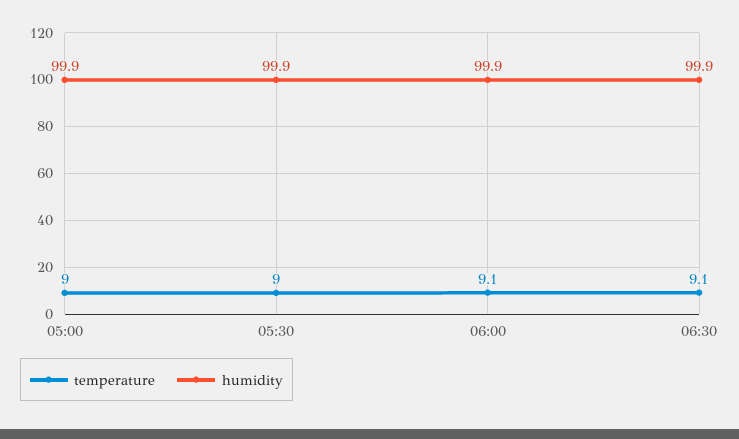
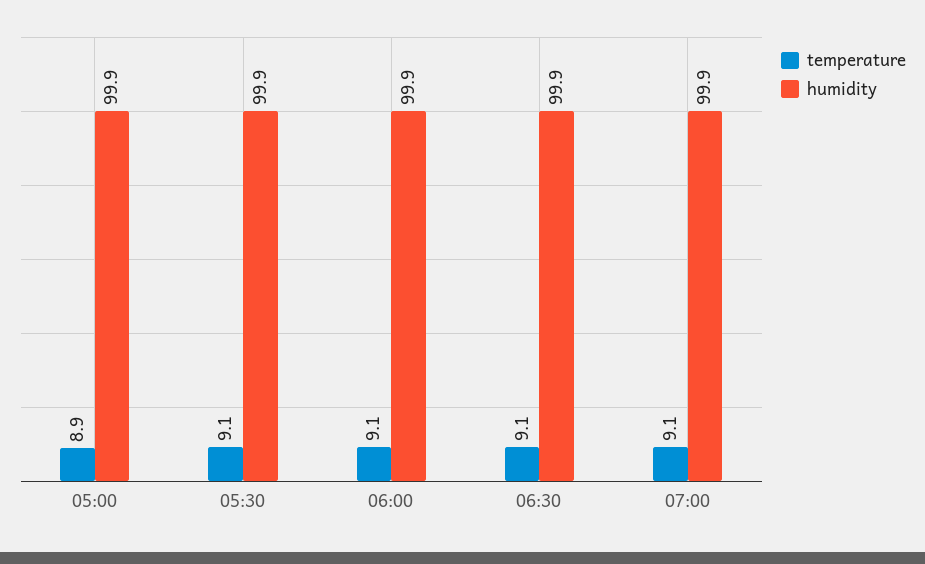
temperature, 05:00: 9 -> 8.9
temperature, 05:30: 9 -> 9.1
temperature, 07:00: none -> 9.1
humidity, 07:00: none -> 99.9

